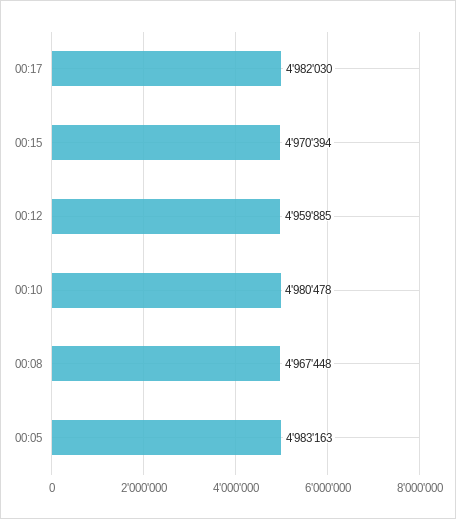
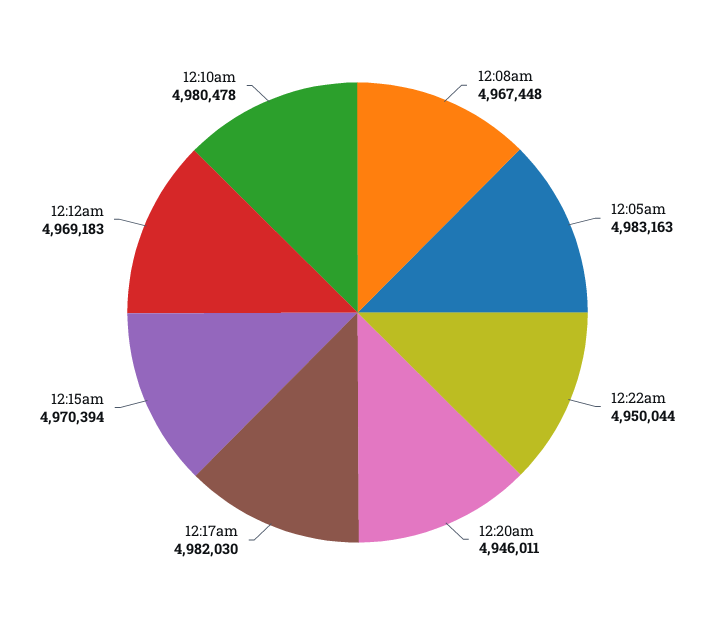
00:12: 4959885 -> 4969183
12:22am: none -> 4950044
12:20am: none -> 4946011

